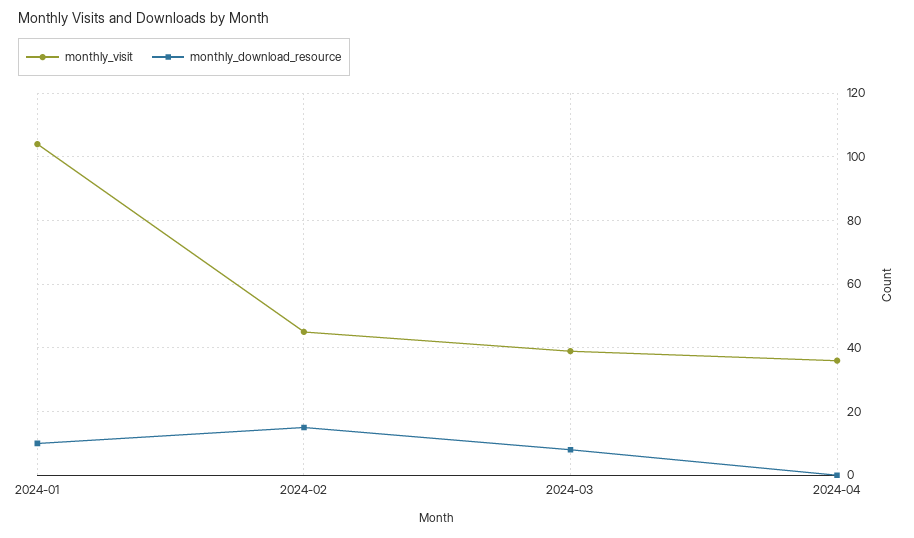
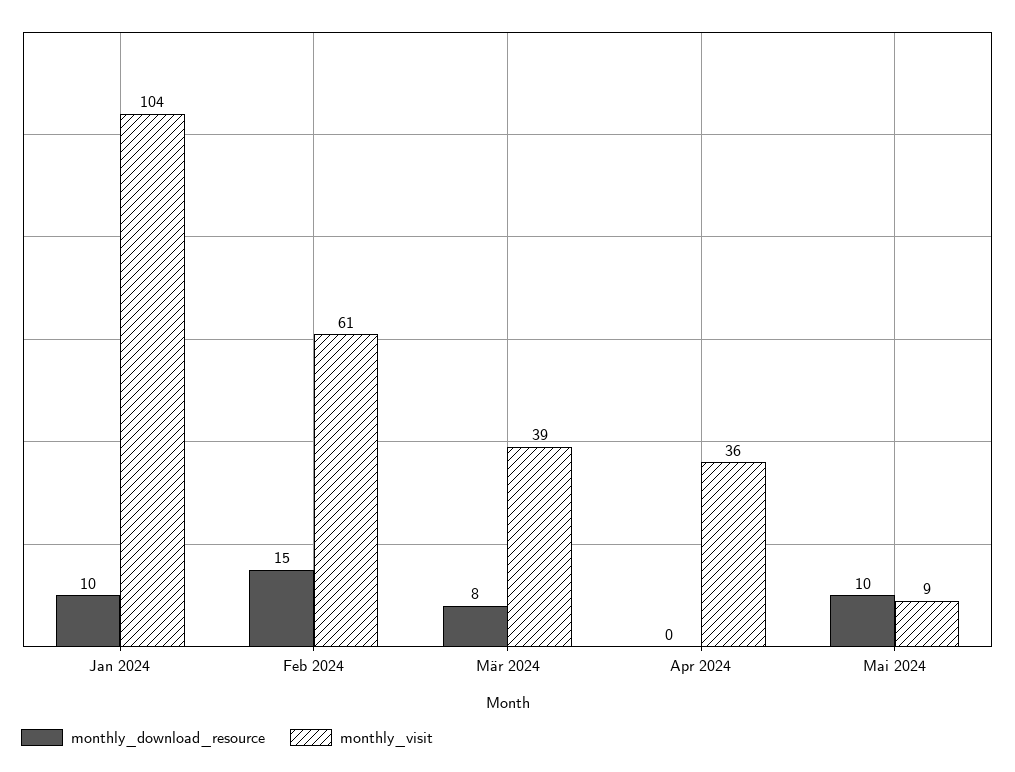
monthly_visit, 2024-02: 45 -> 61
monthly_download_resource, Mai 2024: none -> 10
monthly_visit, Mai 2024: none -> 9

